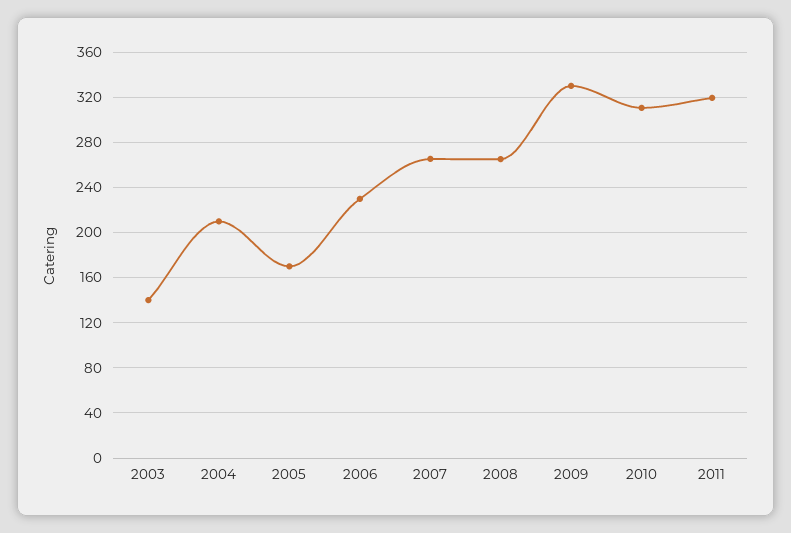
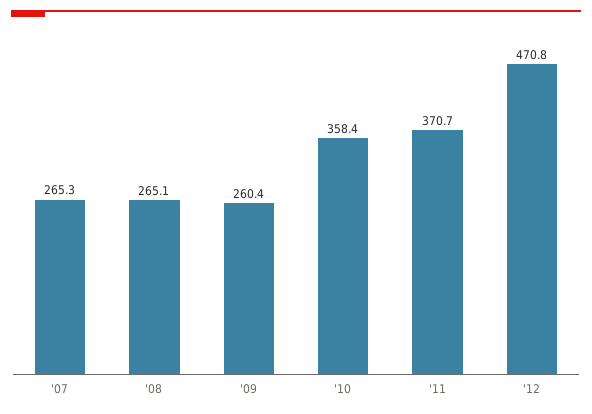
2003: 140 -> none
2004: 210 -> none
2005: 170 -> none
2006: 230 -> none
2009: 330 -> 260.4
2010: 310 -> 358.4
2011: 320 -> 370.7
'12: none -> 470.8

